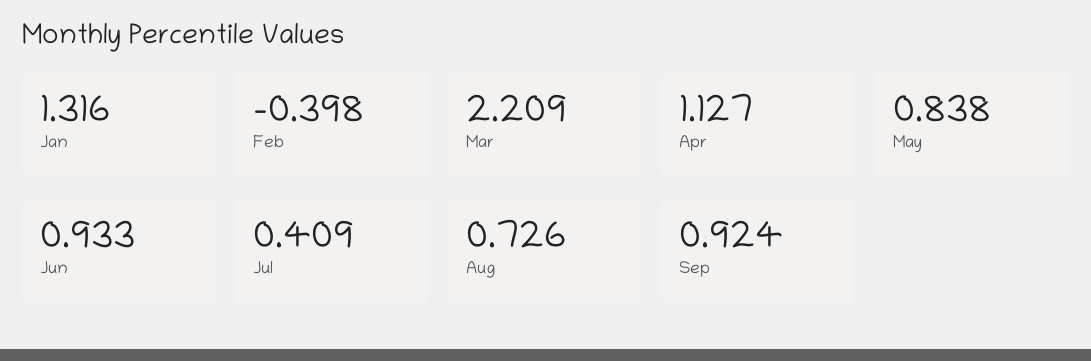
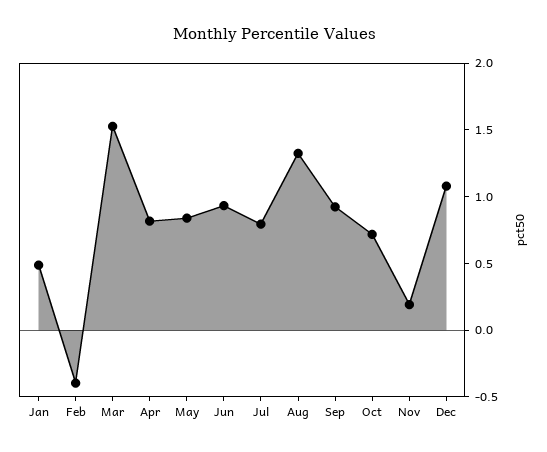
Jan: 1.316 -> 0.5
Mar: 2.209 -> 1.5
Apr: 1.127 -> 0.8
Jul: 0.409 -> 0.8
Aug: 0.726 -> 1.3
Oct: none -> 0.7
Nov: none -> 0.2
Dec: none -> 1.1

